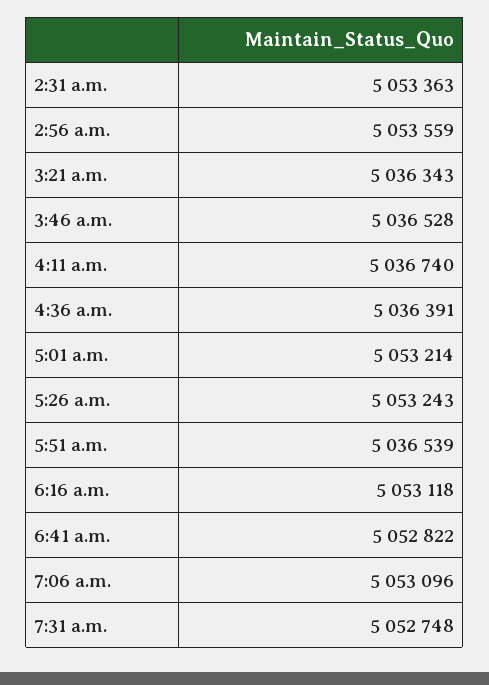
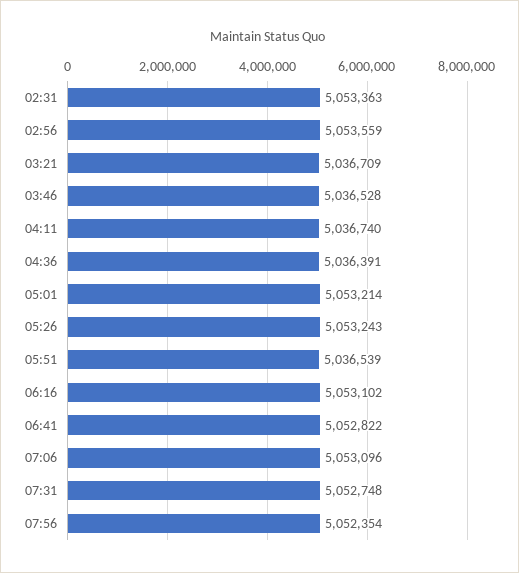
3:21 a.m.: 5036343 -> 5036709
6:16 a.m.: 5053118 -> 5053102
07:56: none -> 5052354

